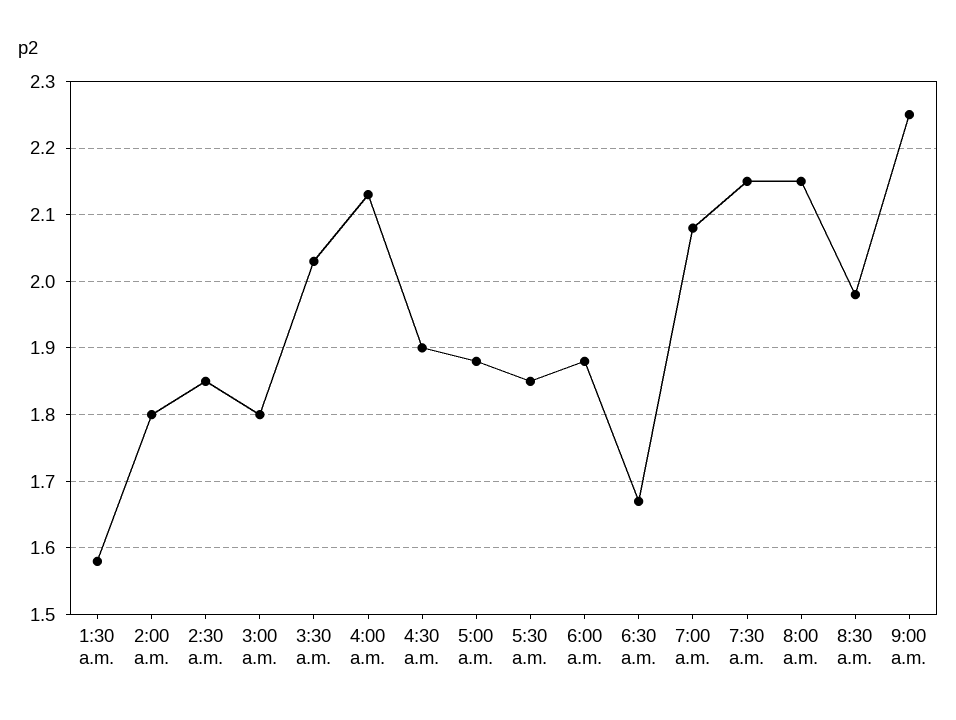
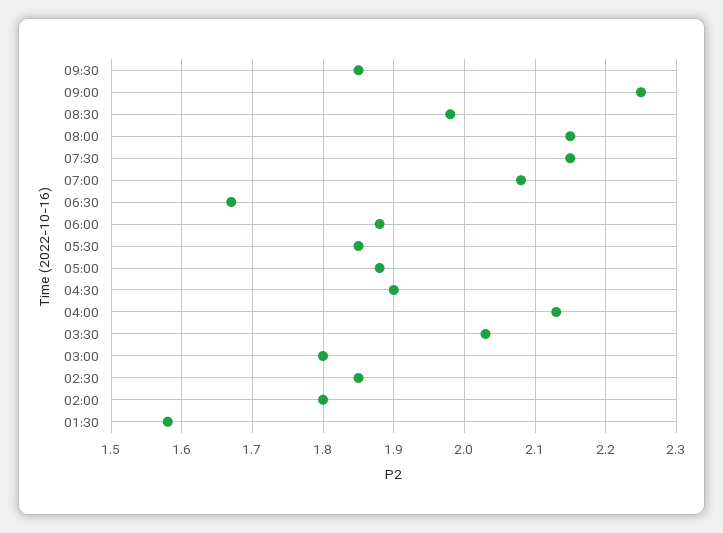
09:30: none -> 1.85

